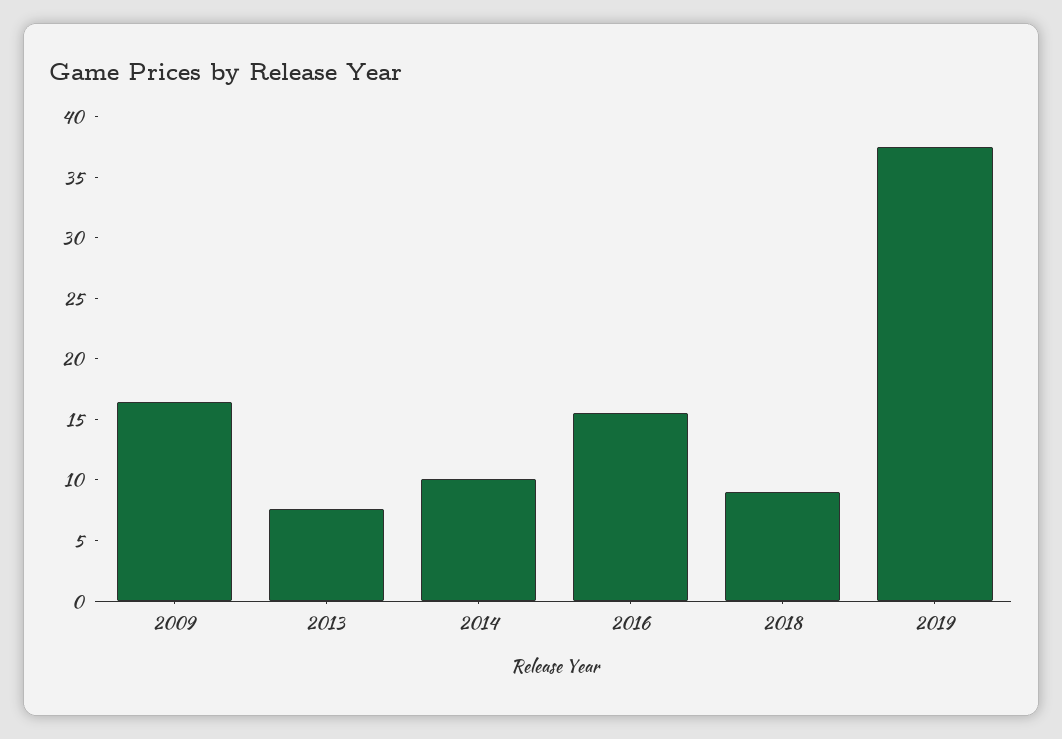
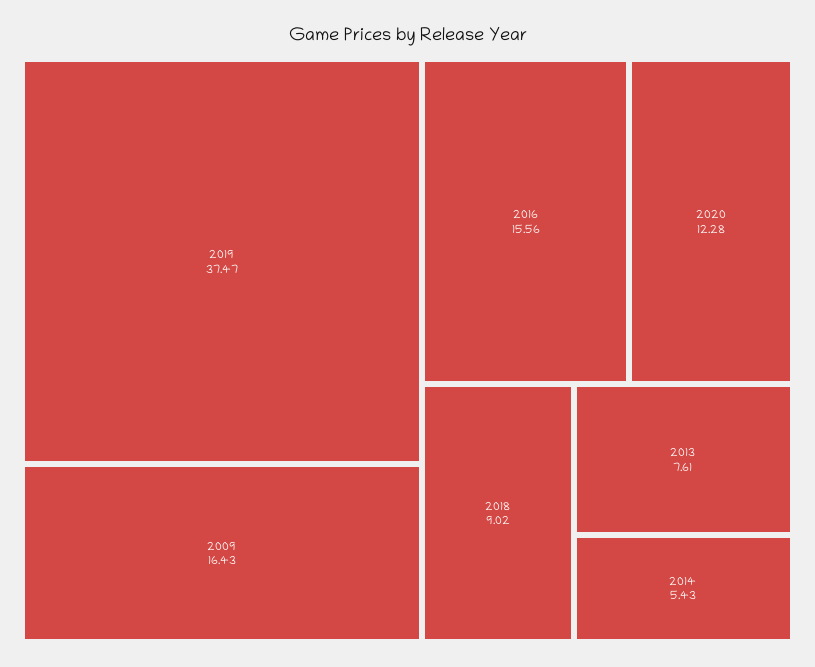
2014: 10 -> 5.43
2020: none -> 12.28

